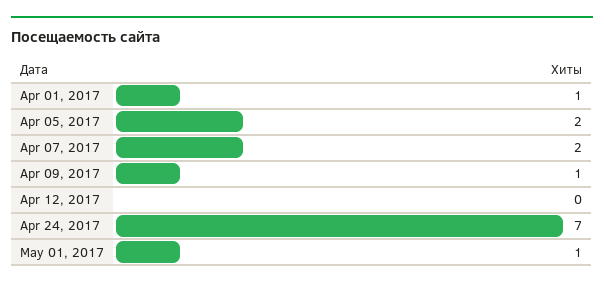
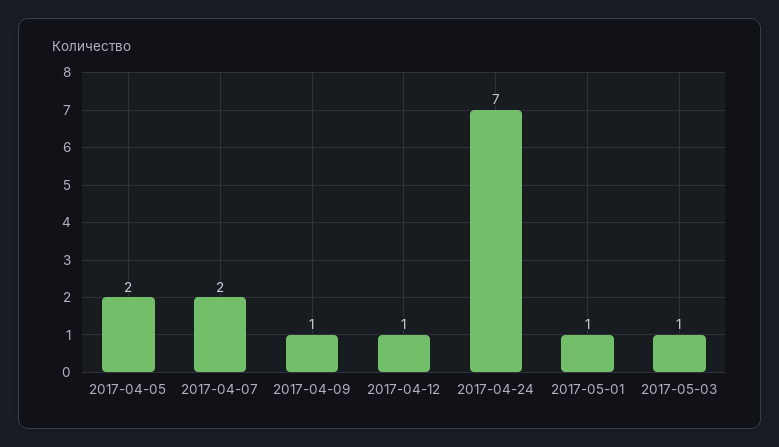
Apr 01, 2017: 1 -> none
Apr 12, 2017: 0 -> 1
2017-05-03: none -> 1

